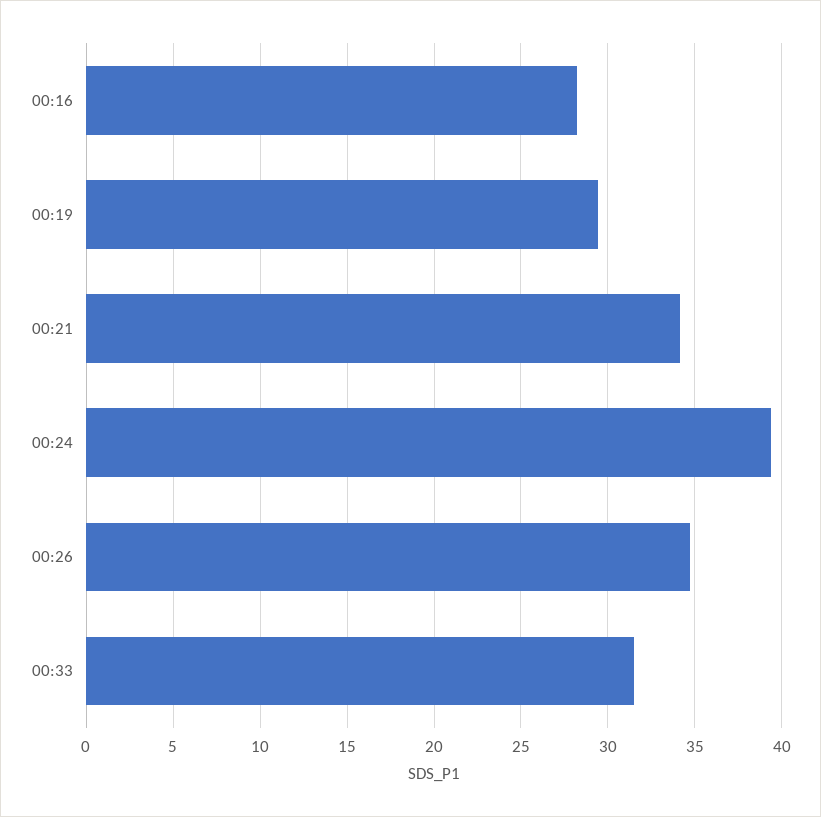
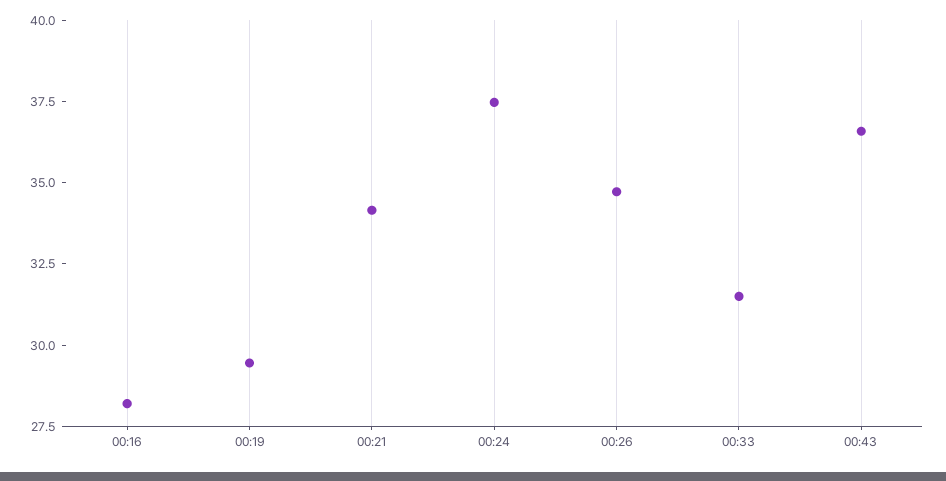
00:24: 39.5 -> 37.5
00:43: none -> 36.5

